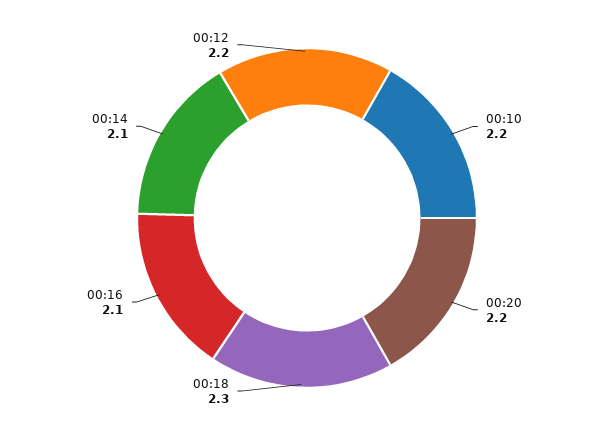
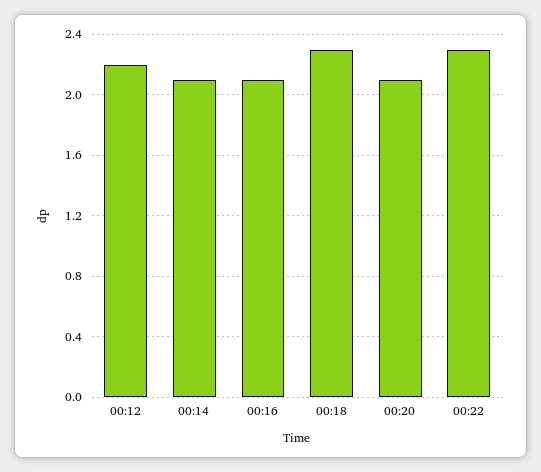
00:10: 2.2 -> none
00:20: 2.2 -> 2.1
00:22: none -> 2.3

